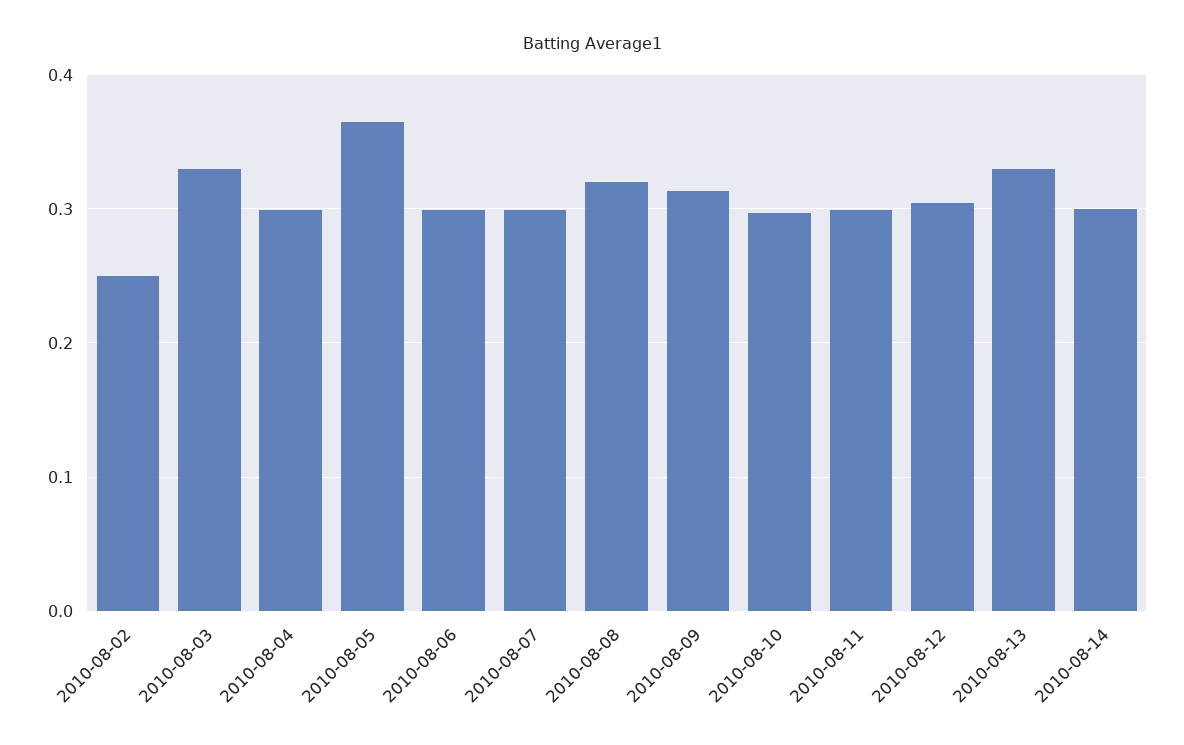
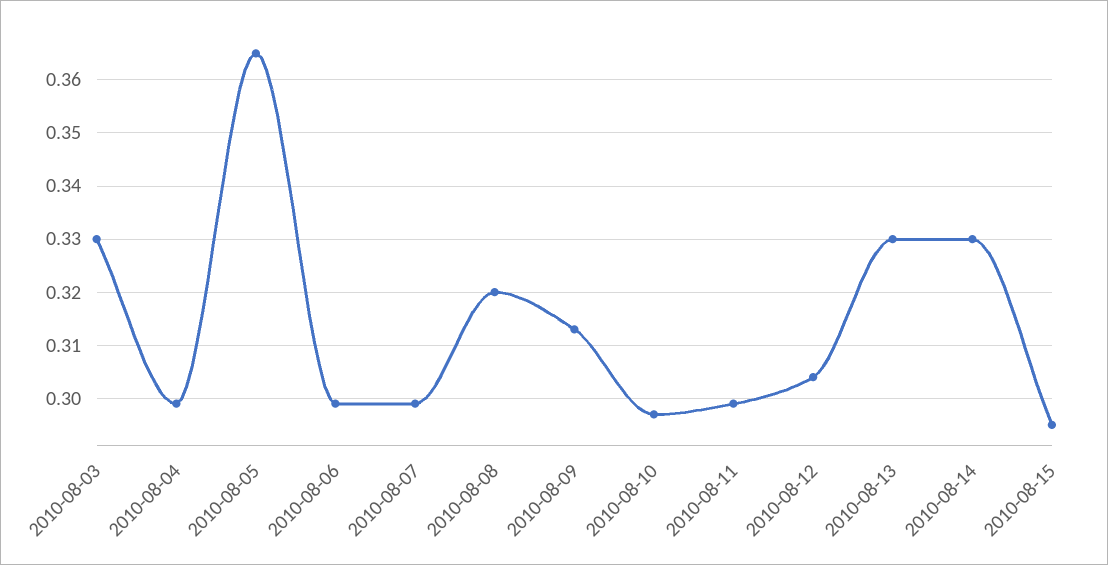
2010-08-02: 0.25 -> none
2010-08-14: 0.3 -> 0.33
2010-08-15: none -> 0.295

